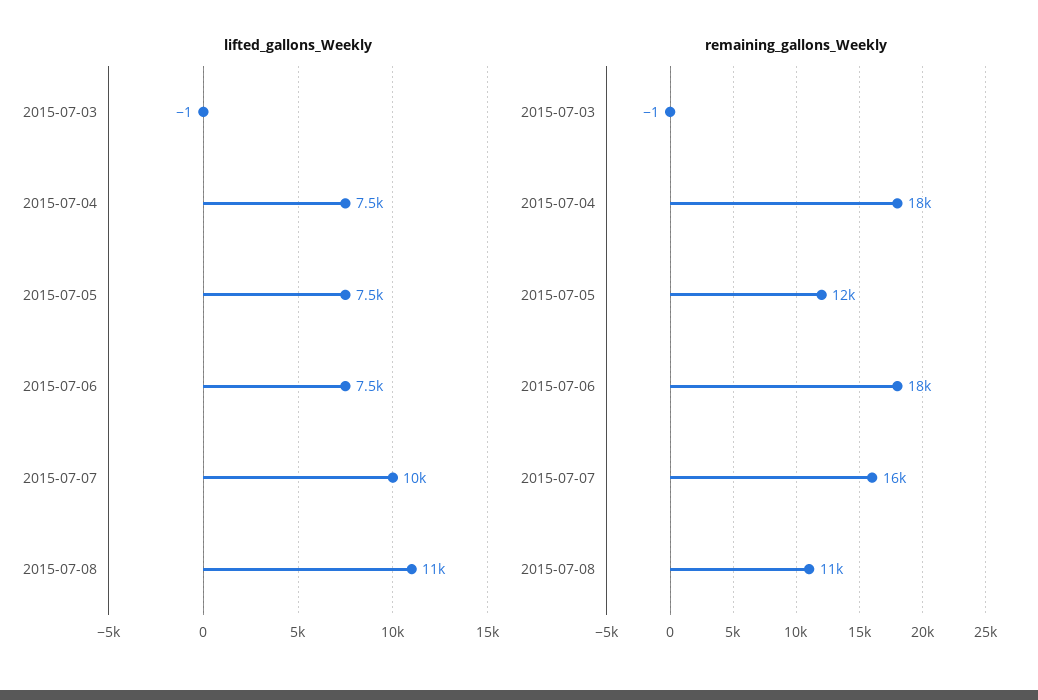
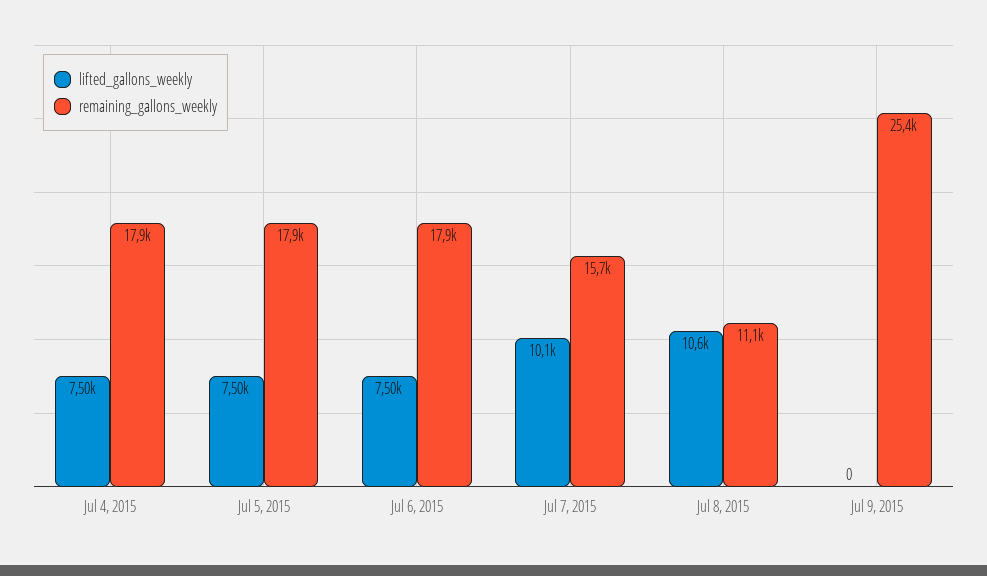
lifted_gallons_Weekly, 2015-07-03: -1 -> none
remaining_gallons_Weekly, 2015-07-03: -1 -> none
remaining_gallons_Weekly, 2015-07-05: 12000 -> 17900
lifted_gallons_Weekly, Jul 9, 2015: none -> 0
remaining_gallons_Weekly, Jul 9, 2015: none -> 25400

